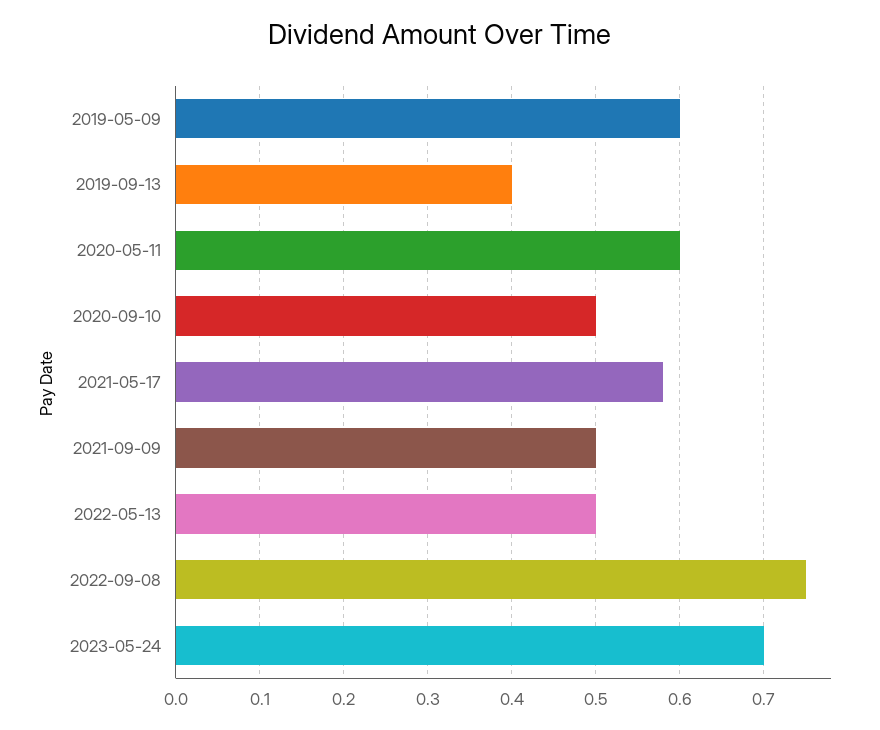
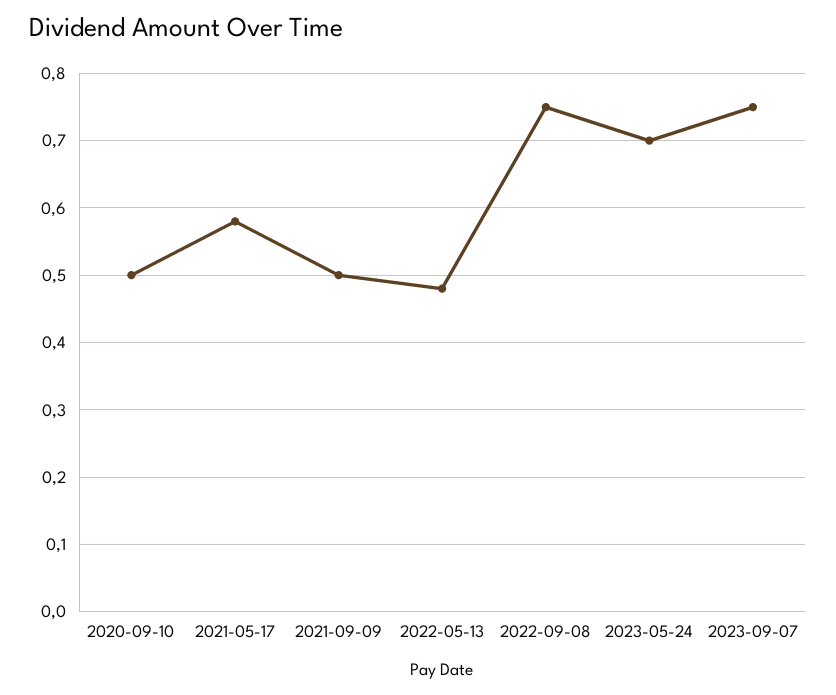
2019-05-09: 0.6 -> none
2019-09-13: 0.4 -> none
2020-05-11: 0.6 -> none
2022-05-13: 0.5 -> 0.48
2023-09-07: none -> 0.75

